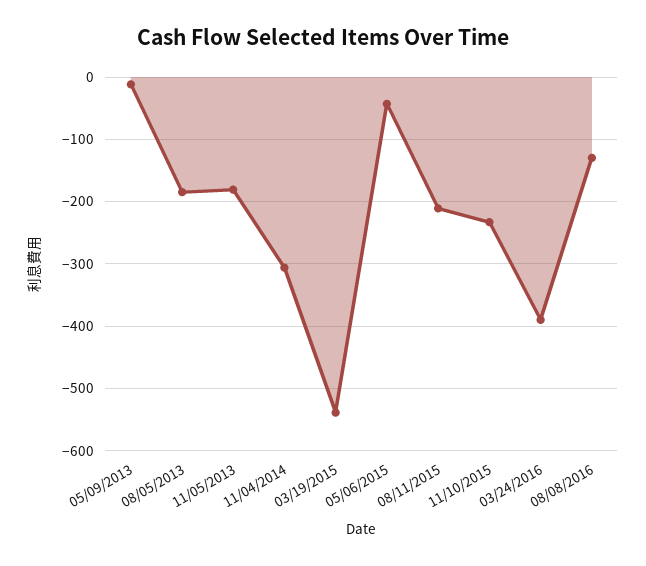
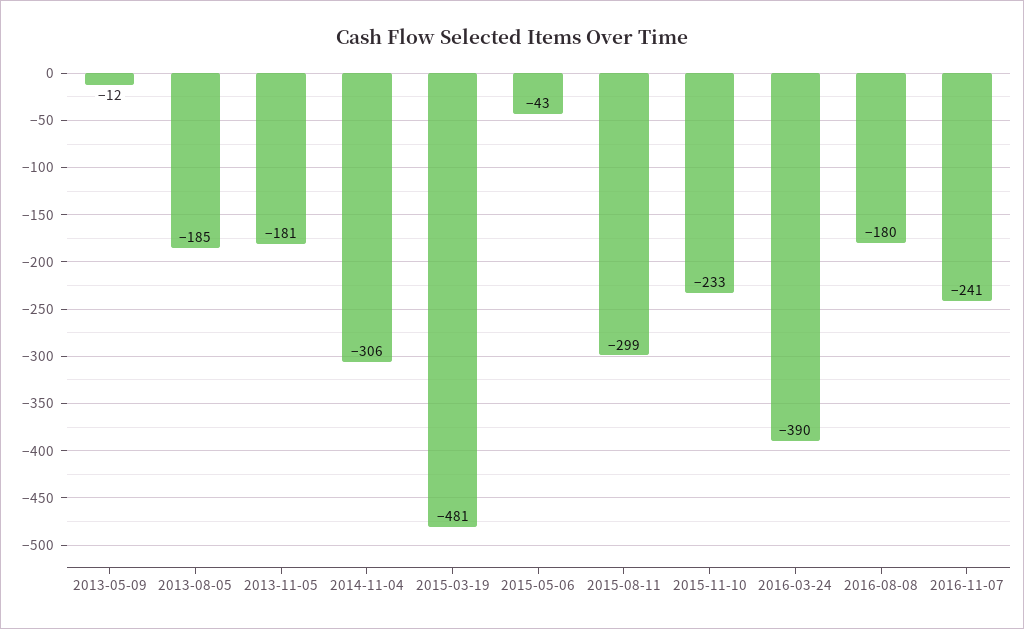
03/19/2015: -540 -> -481
08/11/2015: -210 -> -299
08/08/2016: -130 -> -180
2016-11-07: none -> -241

